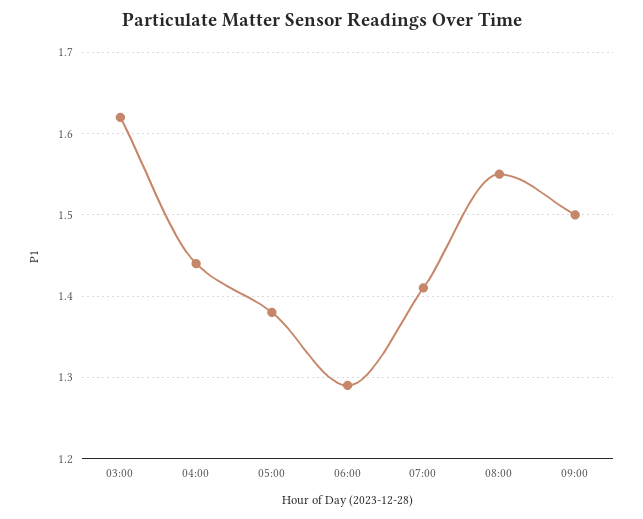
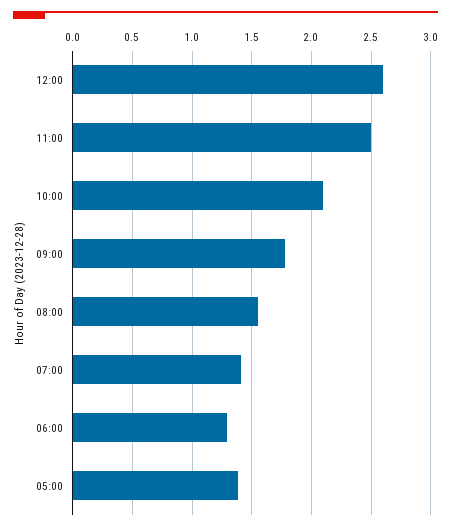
03:00: 1.62 -> none
04:00: 1.44 -> none
09:00: 1.5 -> 1.8
12:00: none -> 2.6
11:00: none -> 2.5
10:00: none -> 2.1

